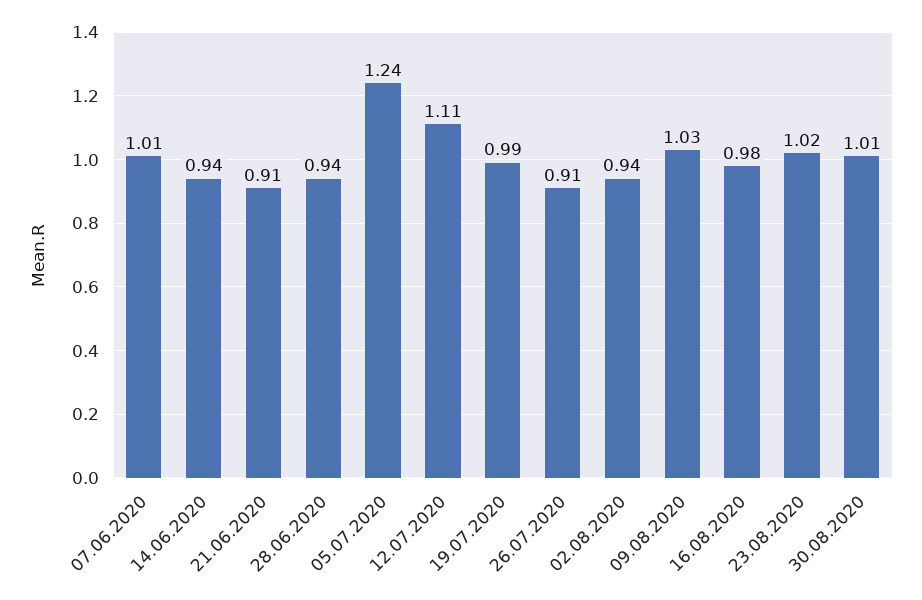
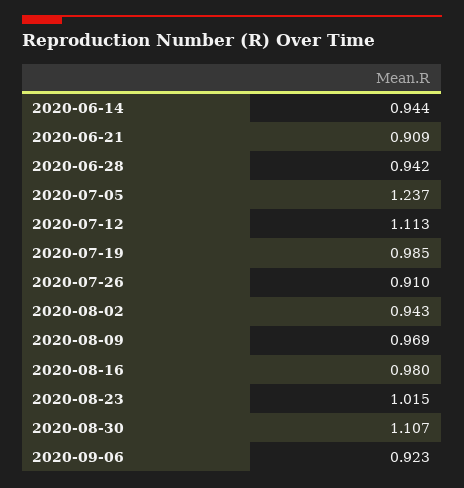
07.06.2020: 1.01 -> none
09.08.2020: 1.03 -> 0.969
30.08.2020: 1.01 -> 1.107
2020-09-06: none -> 0.923

